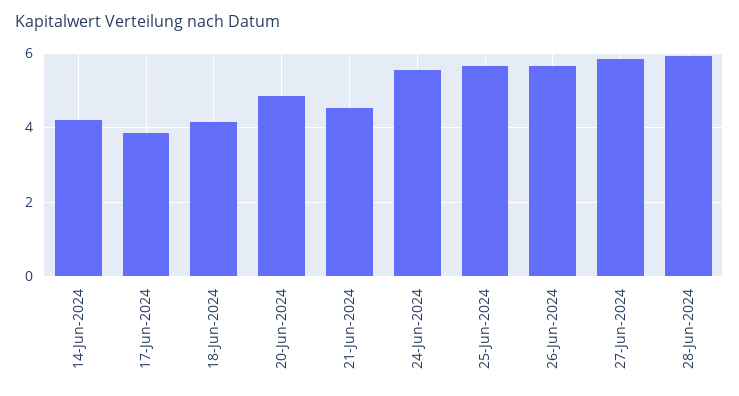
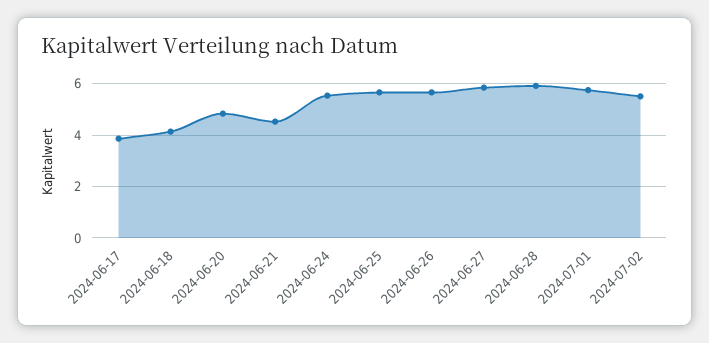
14-Jun-2024: 4.2 -> none
2024-07-01: none -> 5.75
2024-07-02: none -> 5.5

